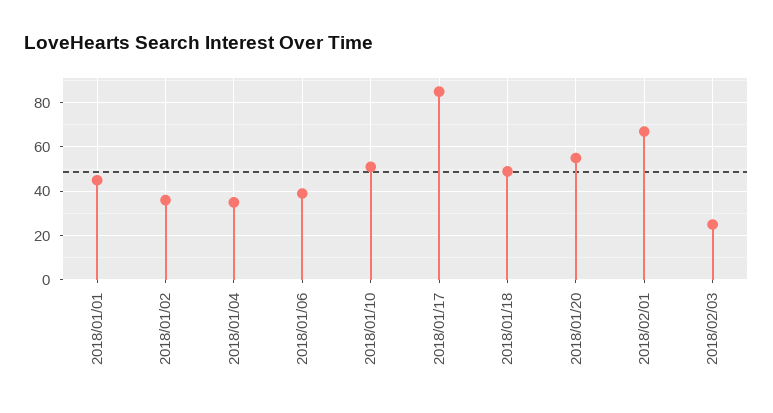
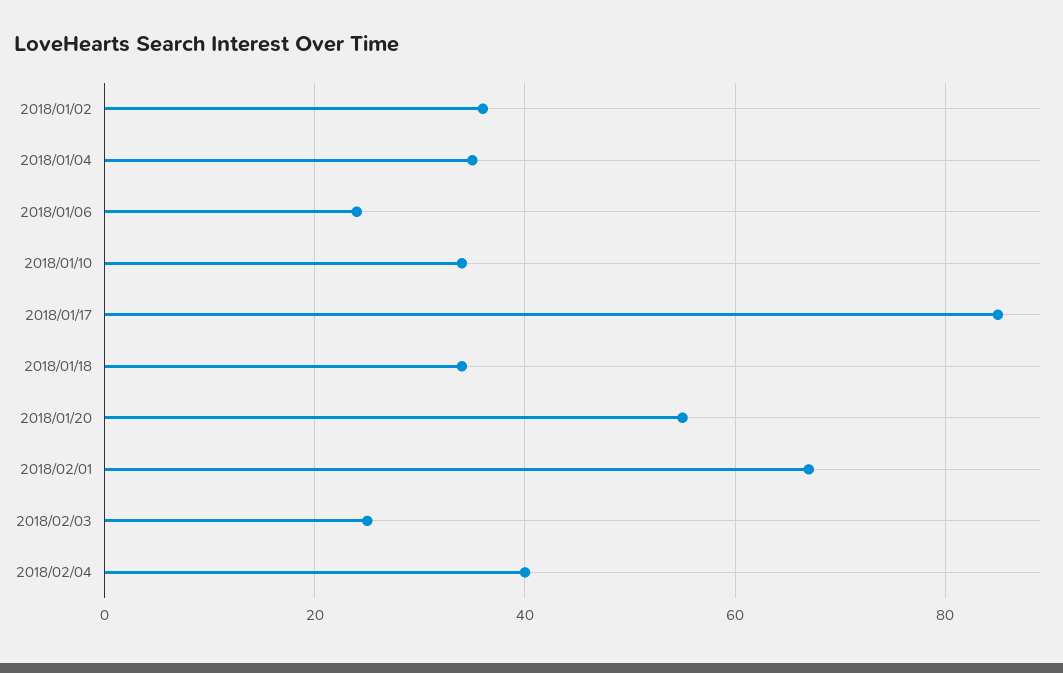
2018/01/01: 45 -> none
2018/01/06: 40 -> 25
2018/01/10: 50 -> 35
2018/01/18: 50 -> 35
2018/02/04: none -> 40

